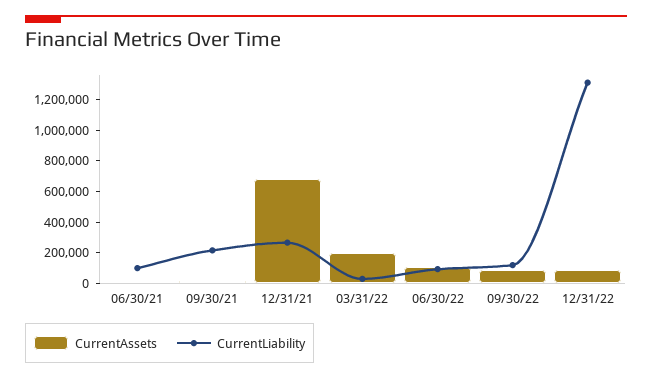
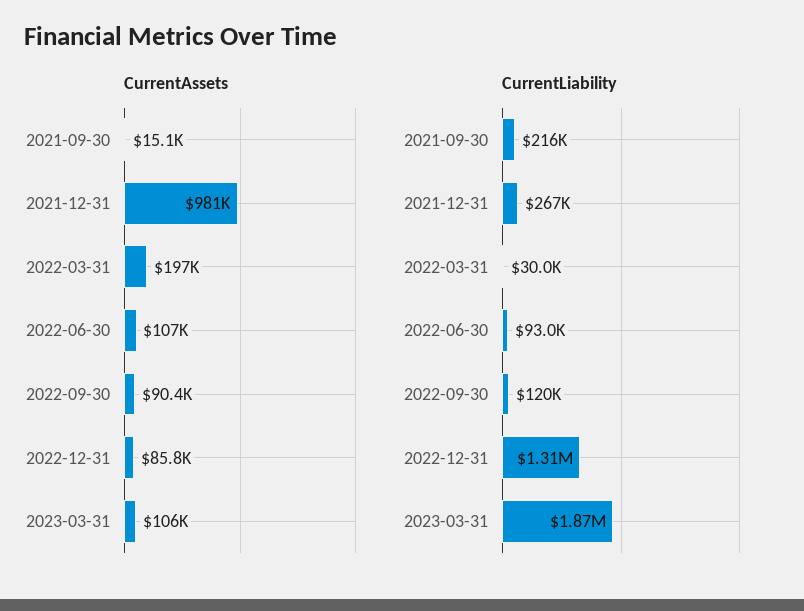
CurrentAssets, 06/30/21: 0 -> none
CurrentLiability, 06/30/21: 100000 -> none
CurrentAssets, 12/31/21: 700000 -> 981000
CurrentAssets, 2023-03-31: none -> 106000
CurrentLiability, 2023-03-31: none -> 1870000

